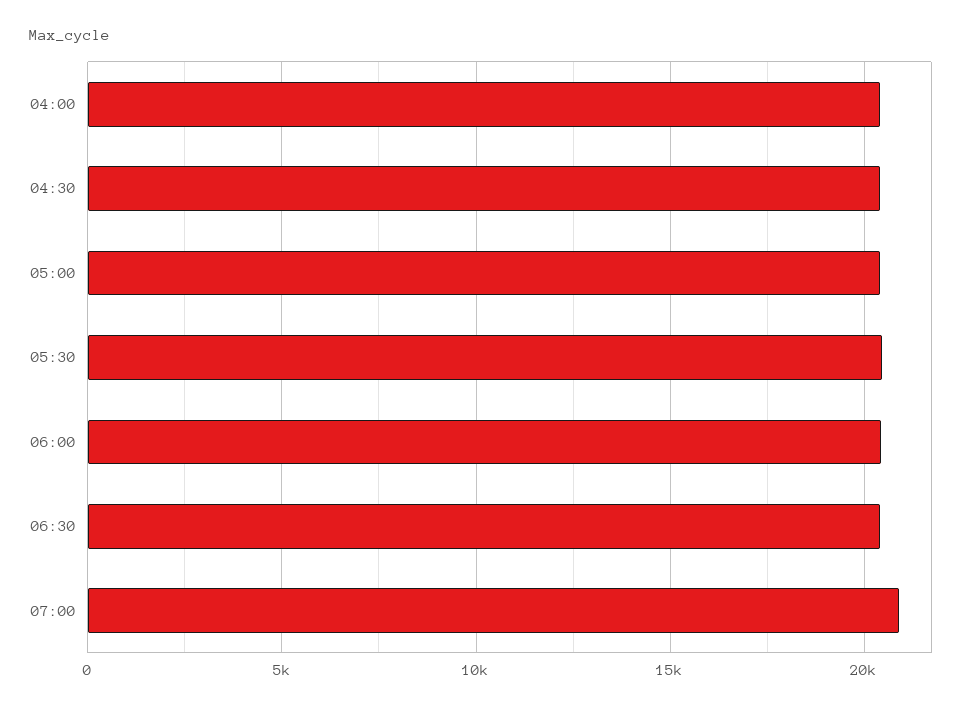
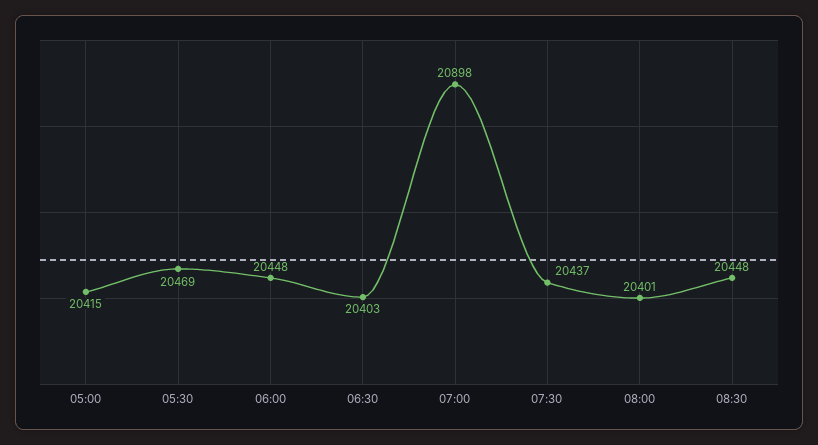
04:00: 20500 -> none
04:30: 20500 -> none
07:30: none -> 20437
08:00: none -> 20401
08:30: none -> 20448

